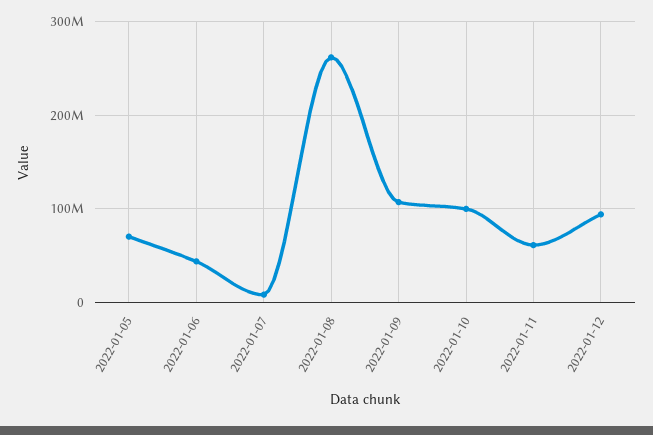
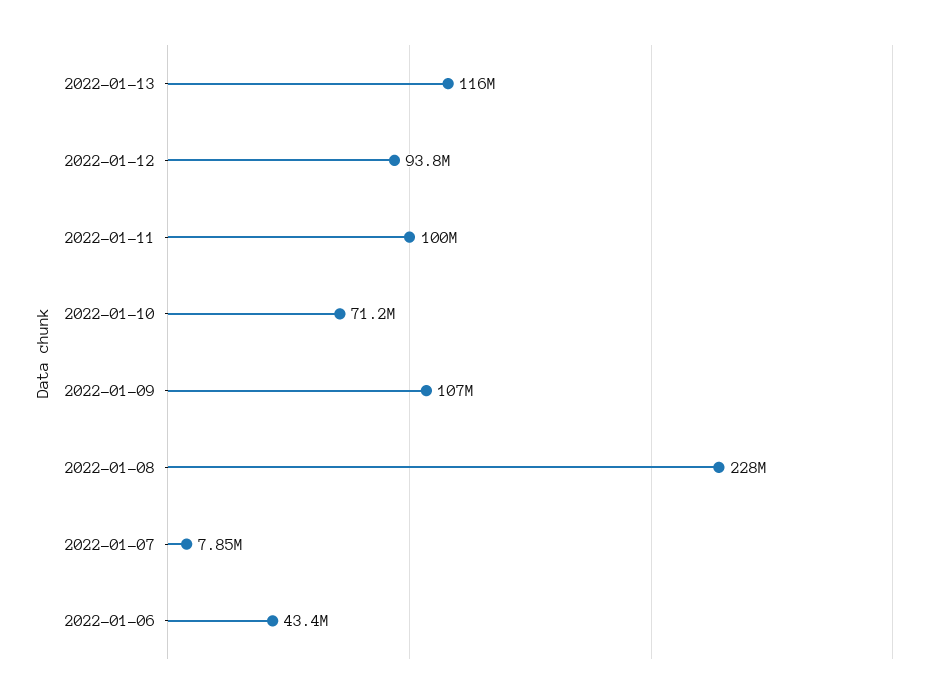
2022-01-05: 70000000 -> none
2022-01-08: 260000000 -> 228000000
2022-01-10: 100000000 -> 71200000
2022-01-11: 60000000 -> 100000000
2022-01-13: none -> 116000000

